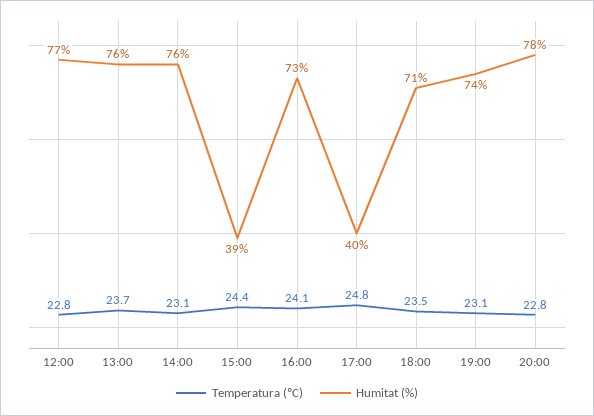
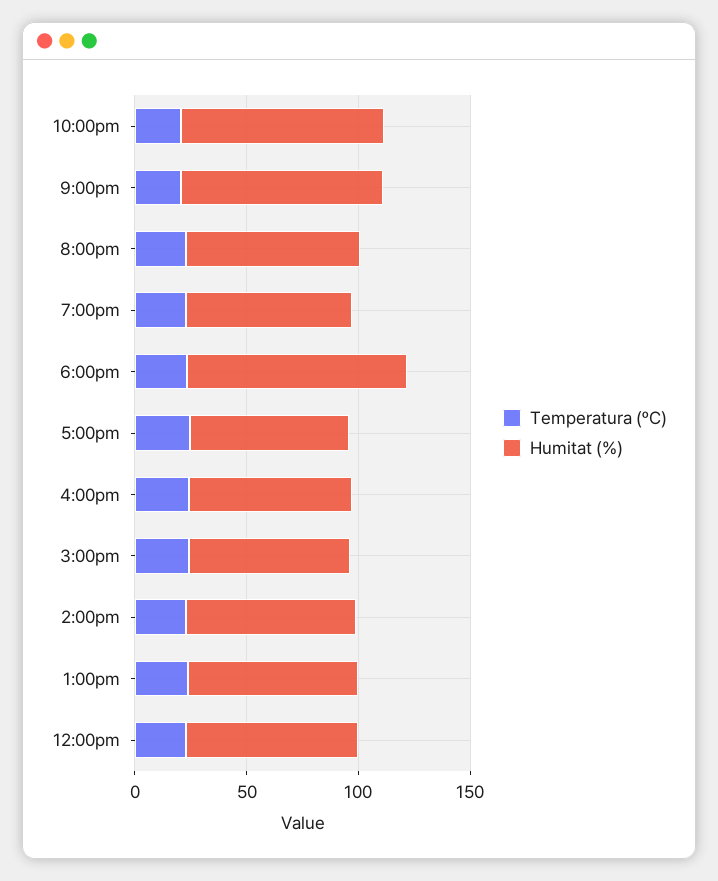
Humitat (%), 15:00: 39 -> 70
Humitat (%), 17:00: 40 -> 70
Humitat (%), 18:00: 71 -> 100
Temperatura (ºC), 10:00pm: none -> 20
Humitat (%), 10:00pm: none -> 90
Temperatura (ºC), 9:00pm: none -> 20
Humitat (%), 9:00pm: none -> 90

